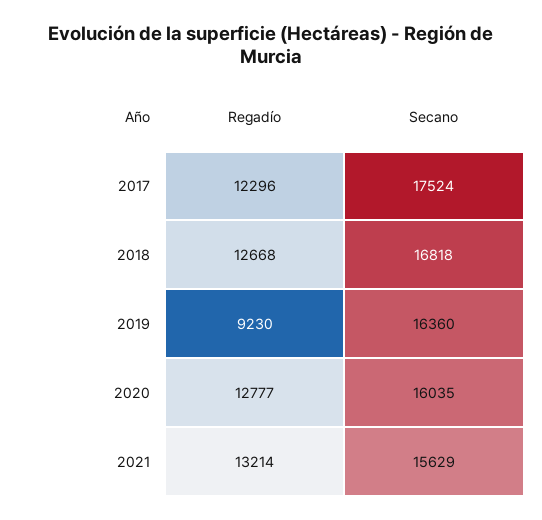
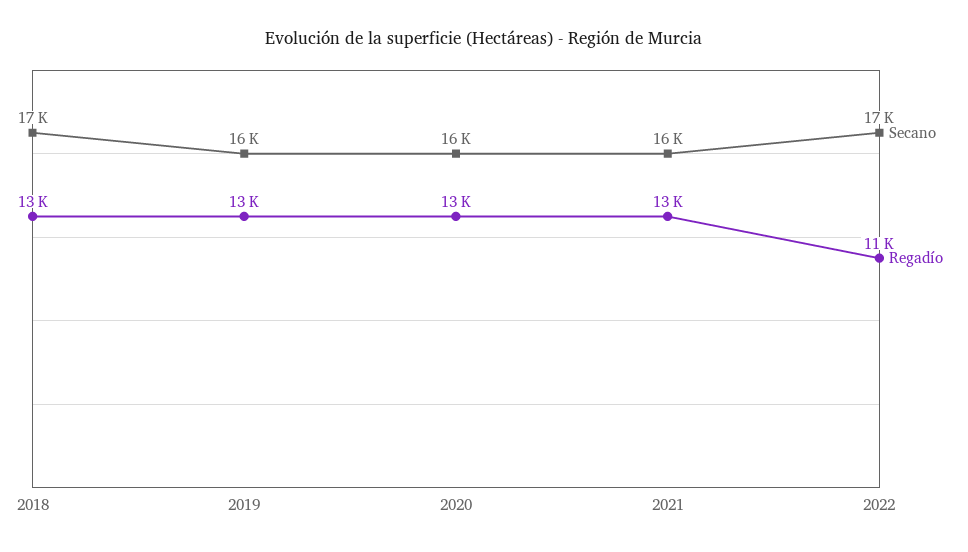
Regadío, 2017: 12296 -> none
Secano, 2017: 17524 -> none
Regadío, 2019: 9230 -> 13000
Secano, 2022: none -> 17000
Regadío, 2022: none -> 11000

